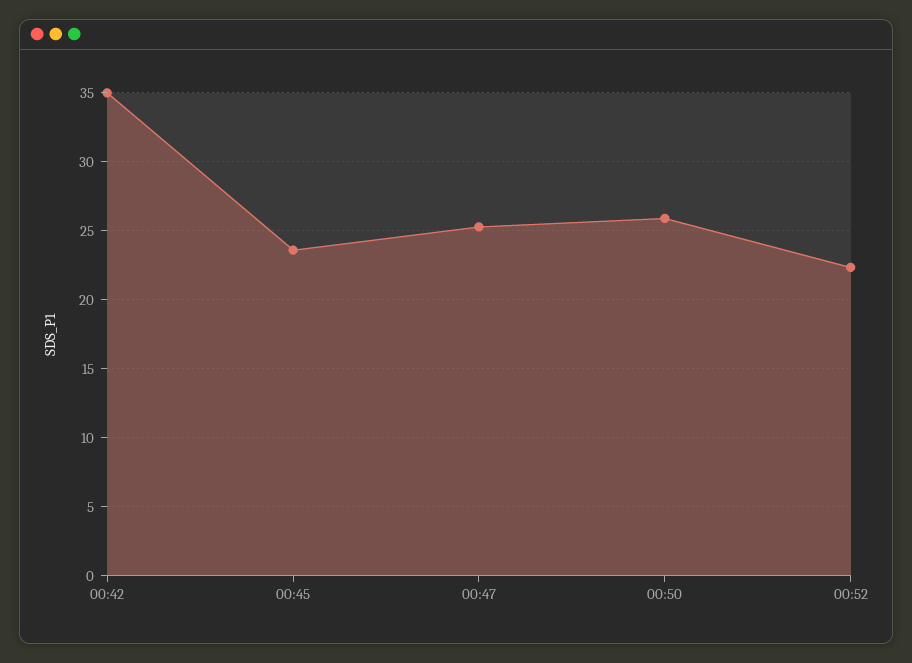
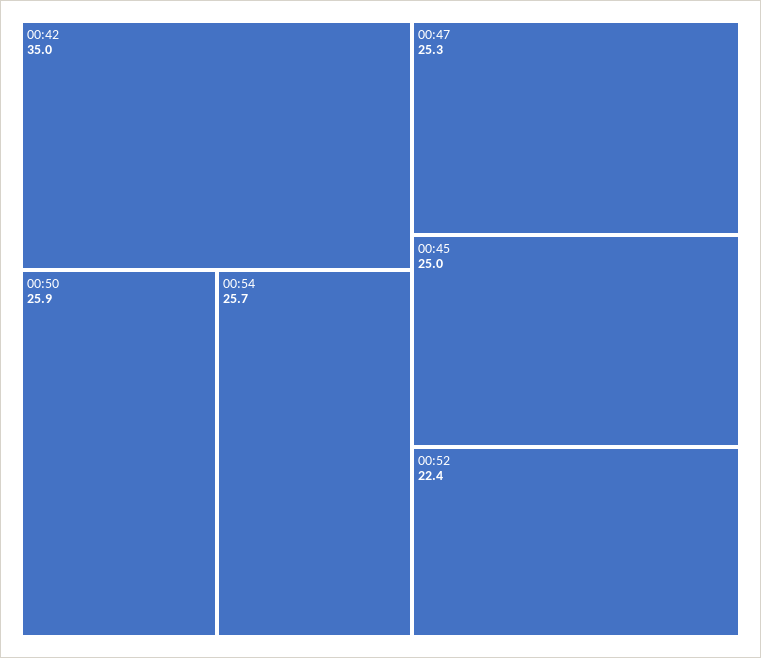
00:45: 23.5 -> 25
00:54: none -> 25.7

